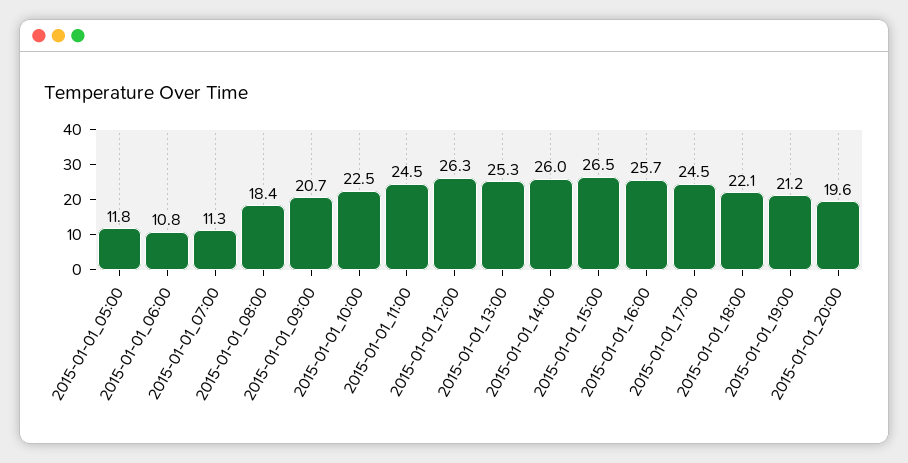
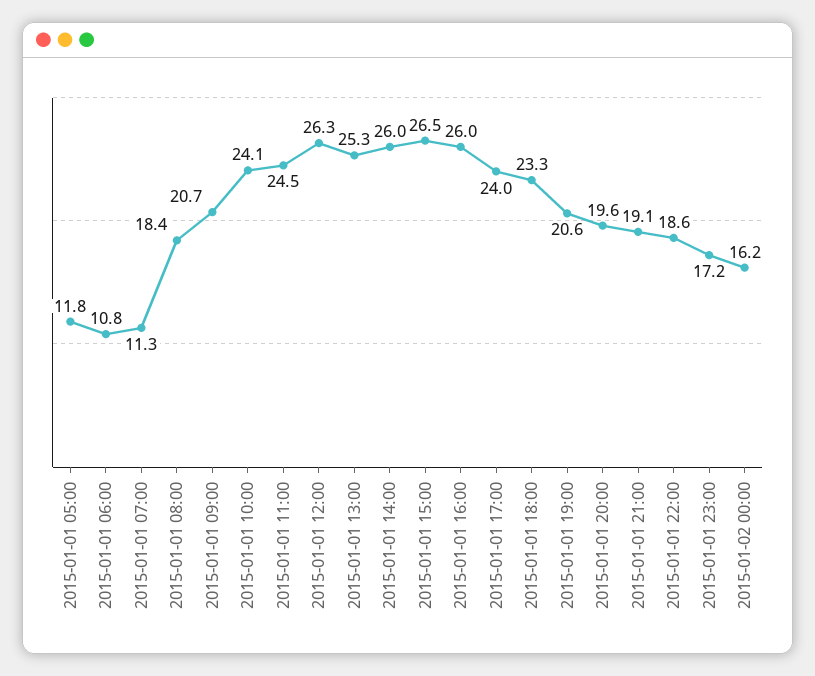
2015-01-01_10:00: 22.5 -> 24.1
2015-01-01_16:00: 25.7 -> 26
2015-01-01_17:00: 24.5 -> 24
2015-01-01_18:00: 22.1 -> 23.3
2015-01-01_19:00: 21.2 -> 20.6
2015-01-01 21:00: none -> 19.1
2015-01-01 22:00: none -> 18.6
2015-01-01 23:00: none -> 17.2
2015-01-02 00:00: none -> 16.2

